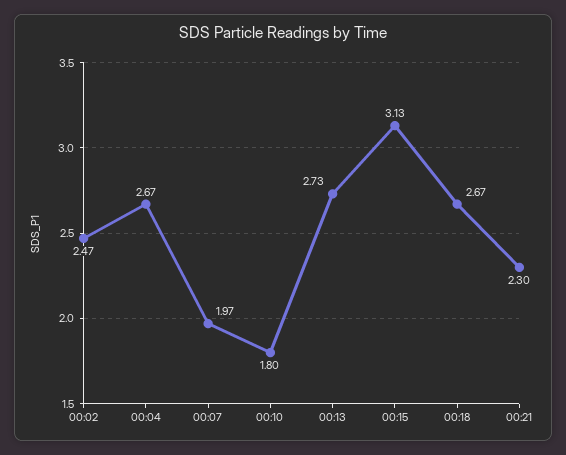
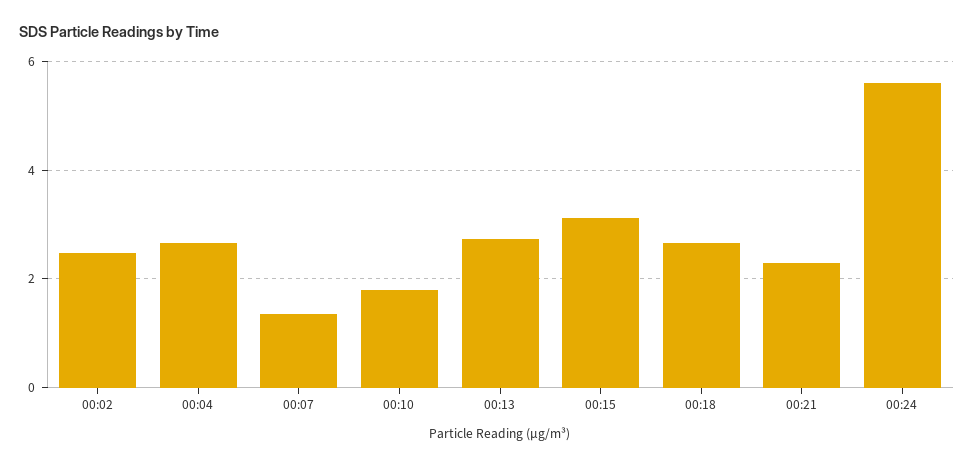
00:07: 1.97 -> 1.4
00:24: none -> 5.6

